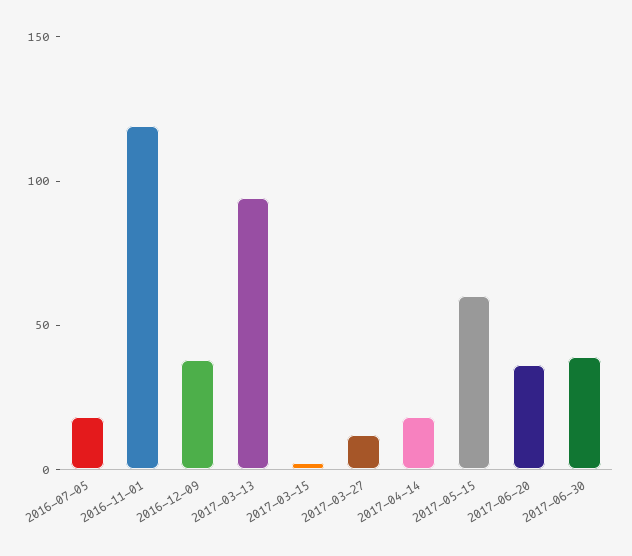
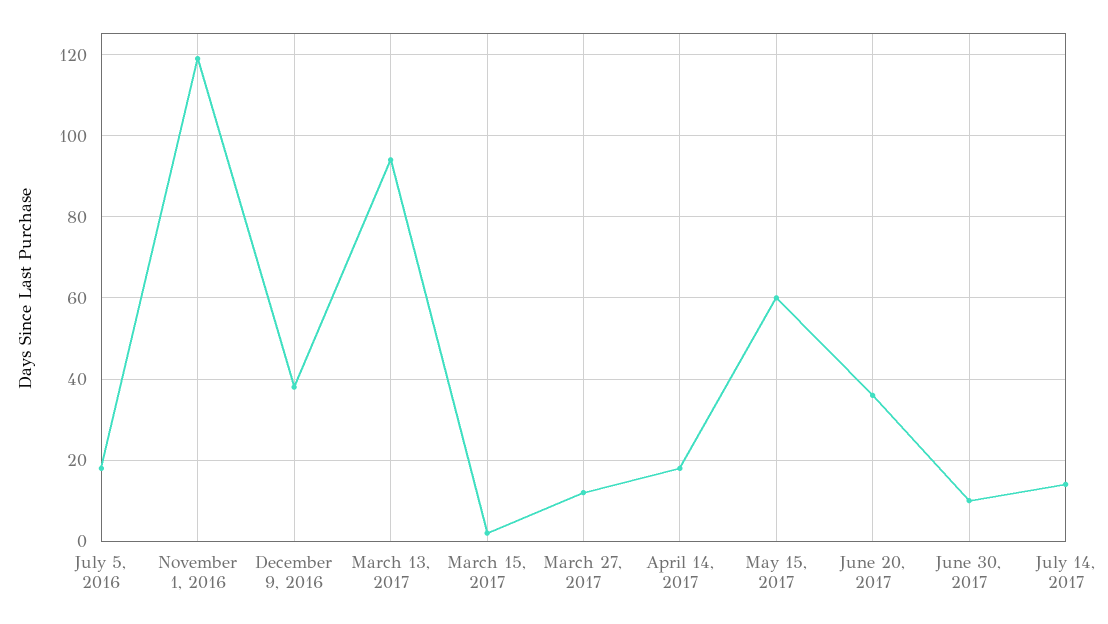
2017-06-30: 40 -> 10
July 14, 2017: none -> 15

